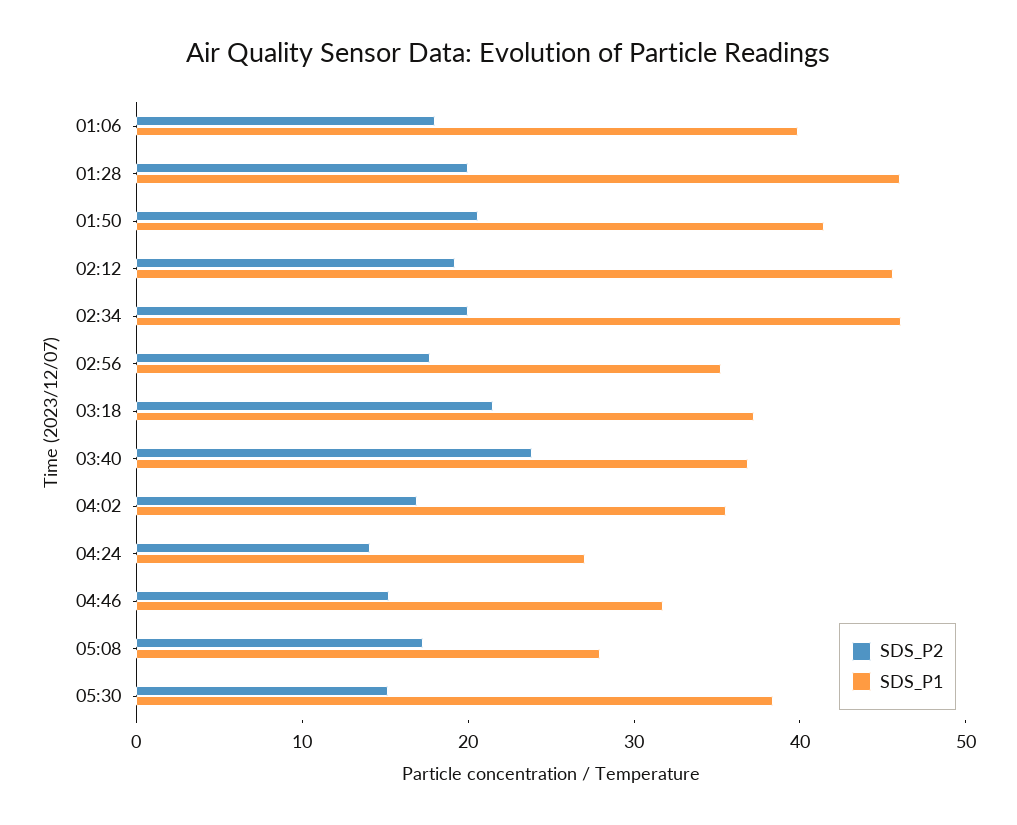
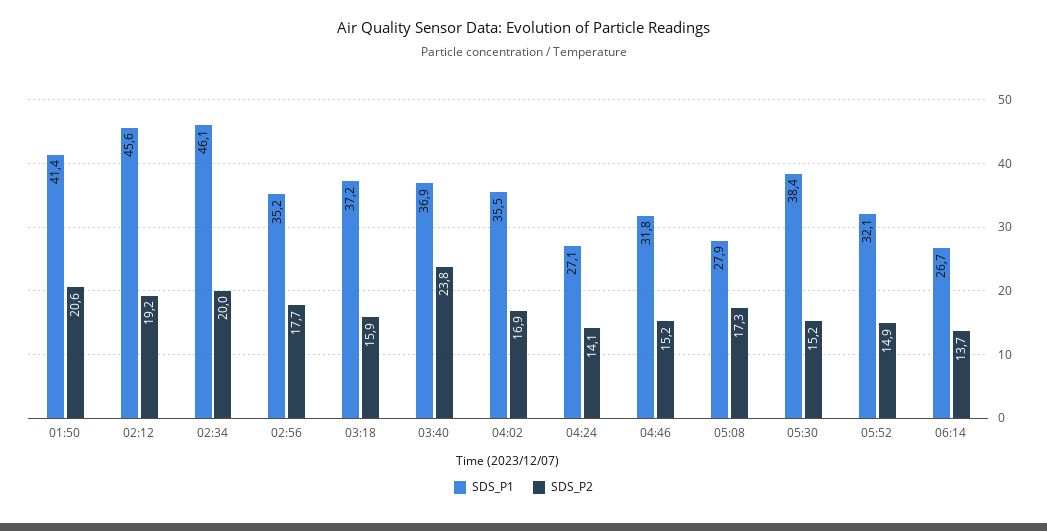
SDS_P2, 01:06: 18 -> none
SDS_P1, 01:06: 40 -> none
SDS_P2, 01:28: 20 -> none
SDS_P1, 01:28: 46 -> none
SDS_P2, 03:18: 22 -> 15.9
SDS_P1, 05:52: none -> 32.1
SDS_P2, 05:52: none -> 14.9
SDS_P1, 06:14: none -> 26.7
SDS_P2, 06:14: none -> 13.7

